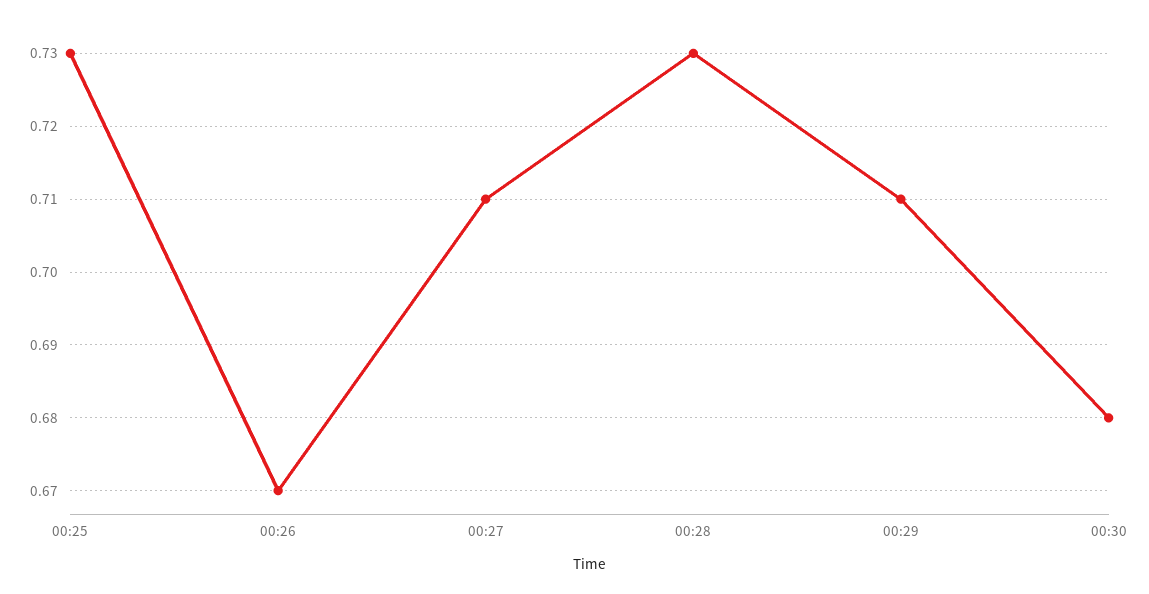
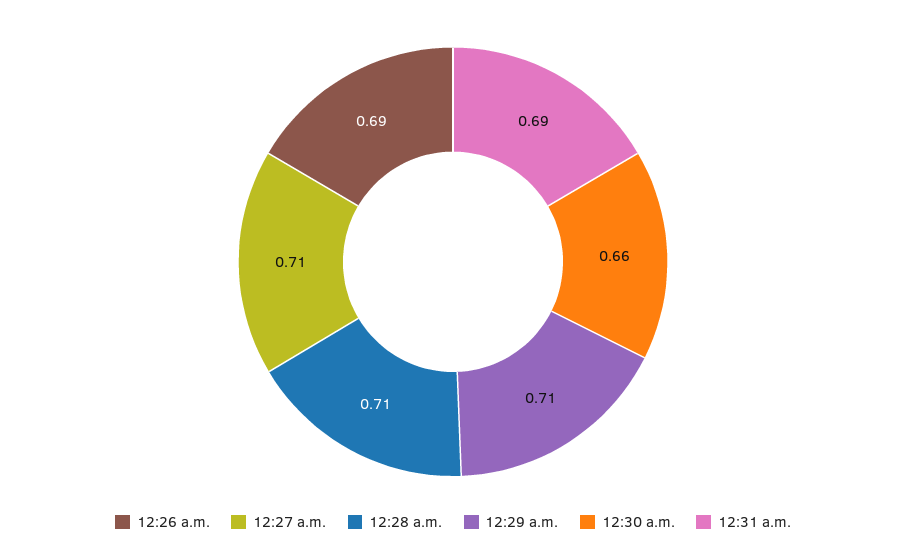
00:25: 0.73 -> none
00:26: 0.67 -> 0.69
00:28: 0.73 -> 0.71
00:30: 0.68 -> 0.66
12:31 a.m.: none -> 0.69

